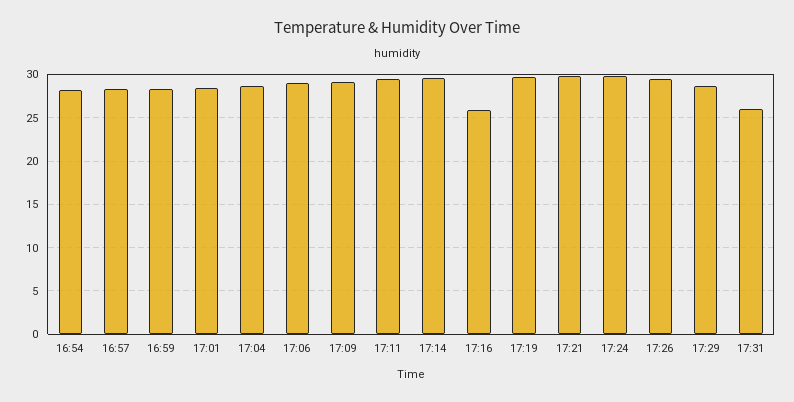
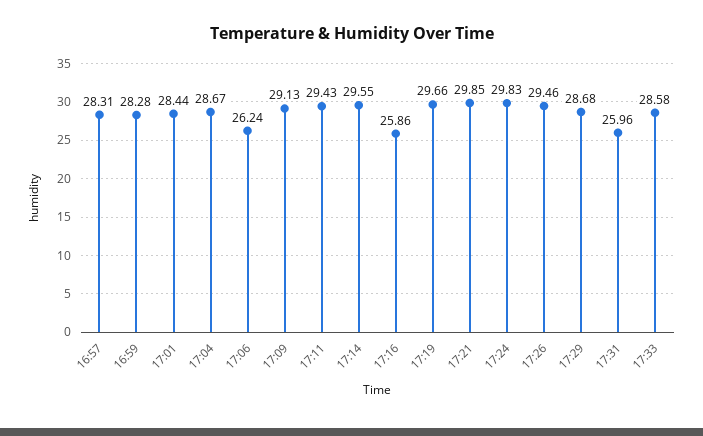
16:54: 28 -> none
17:06: 29 -> 26.24
17:33: none -> 28.58

